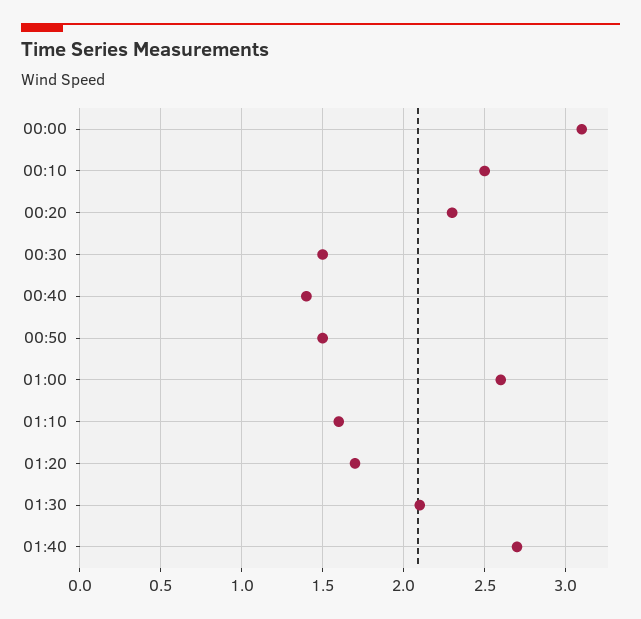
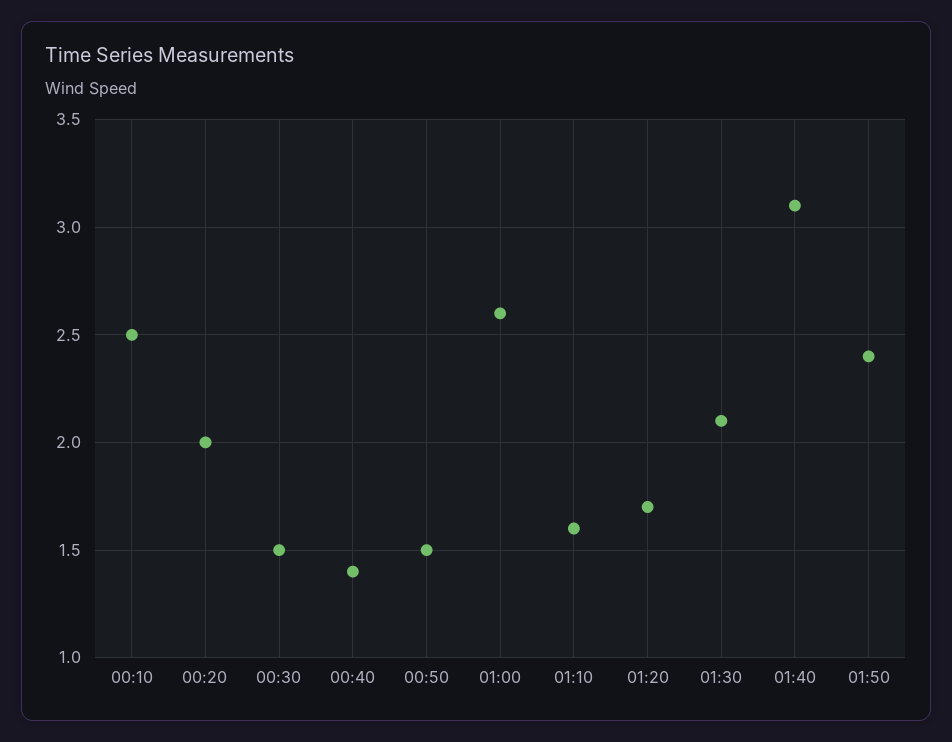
00:00: 3.1 -> none
00:20: 2.3 -> 2
01:40: 2.7 -> 3.1
01:50: none -> 2.4

